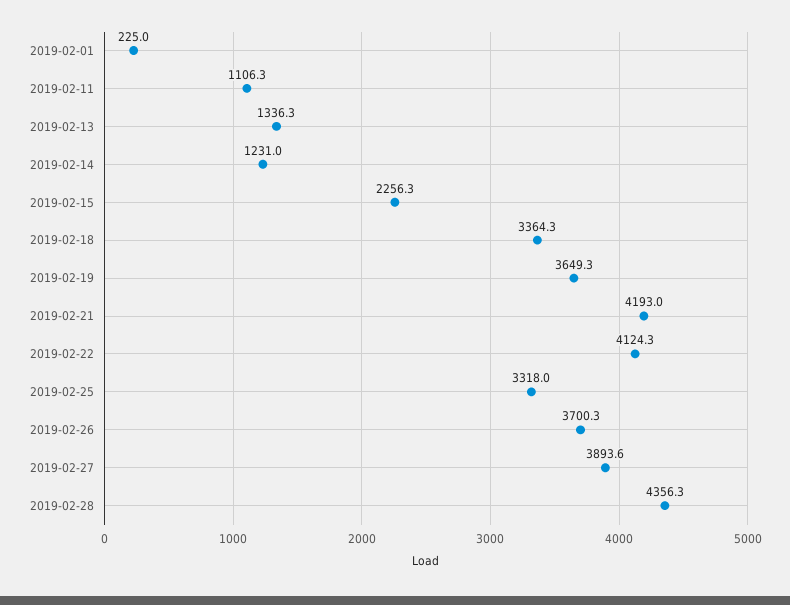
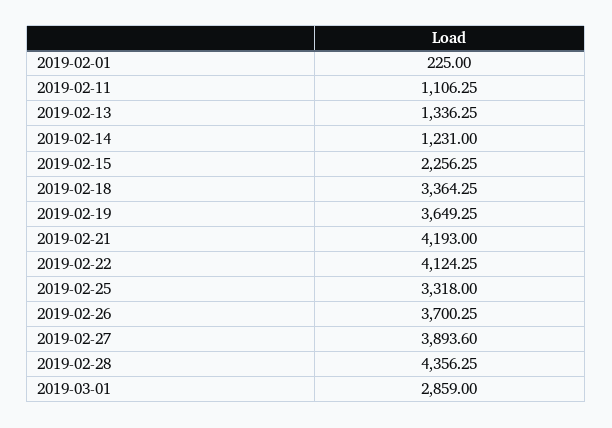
2019-03-01: none -> 2859

